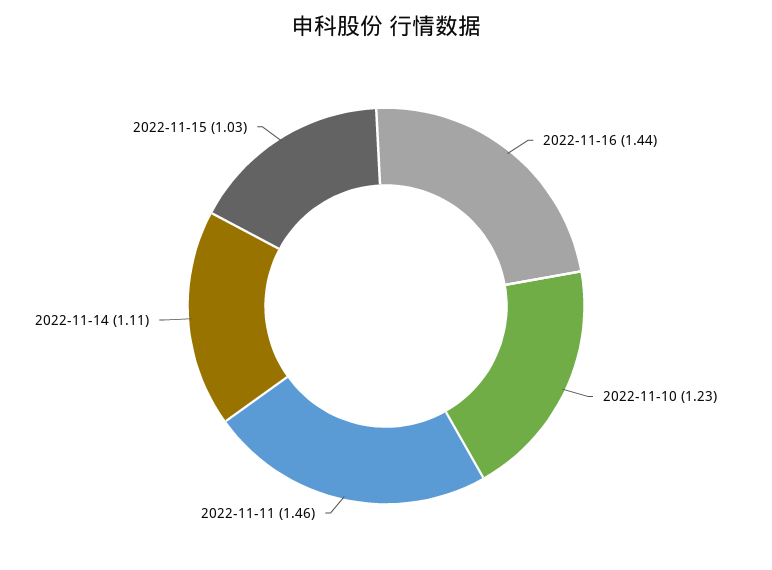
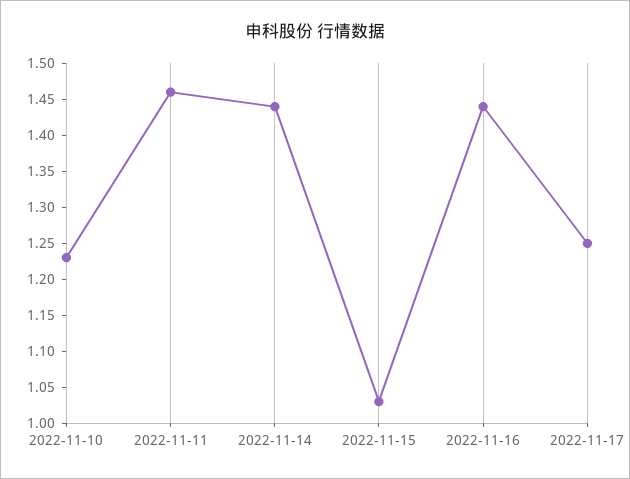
2022-11-14: 1.11 -> 1.45
2022-11-17: none -> 1.25

